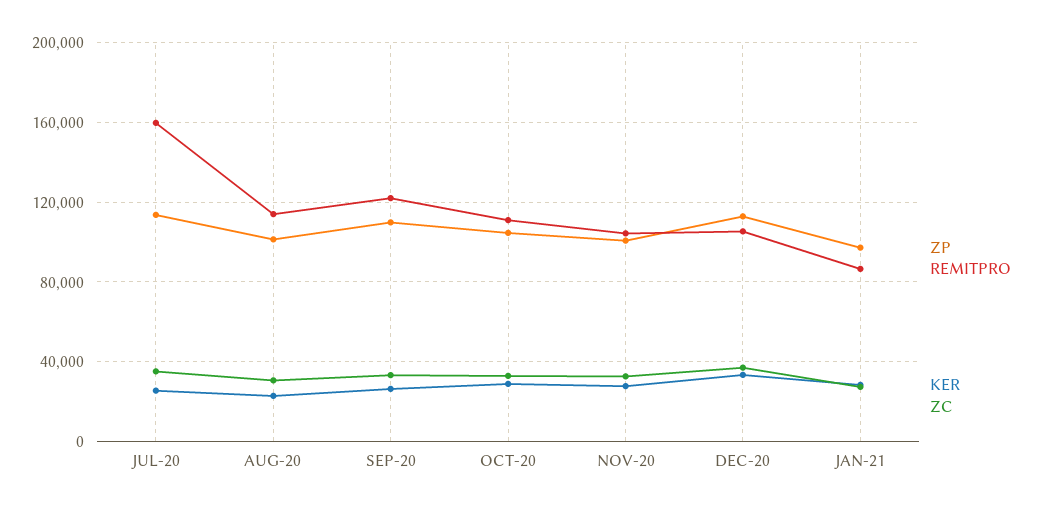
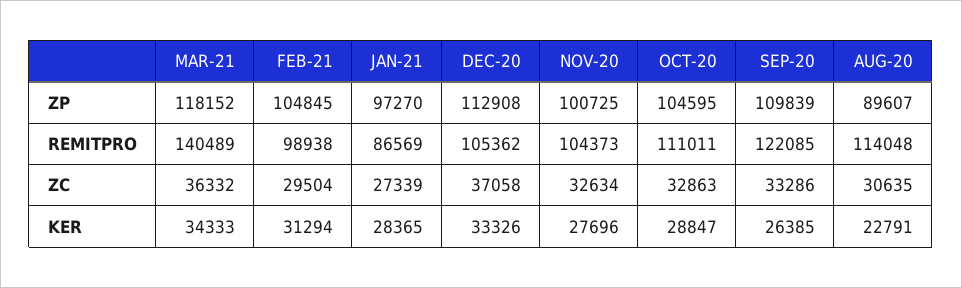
ZP, JUL-20: 115000 -> none
REMITPRO, JUL-20: 160000 -> none
KER, JUL-20: 25000 -> none
ZC, JUL-20: 35000 -> none
ZP, AUG-20: 100000 -> 89607
ZP, MAR-21: none -> 118152
ZP, FEB-21: none -> 104845
REMITPRO, MAR-21: none -> 140489
REMITPRO, FEB-21: none -> 98938
ZC, MAR-21: none -> 36332
ZC, FEB-21: none -> 29504
KER, MAR-21: none -> 34333
KER, FEB-21: none -> 31294

